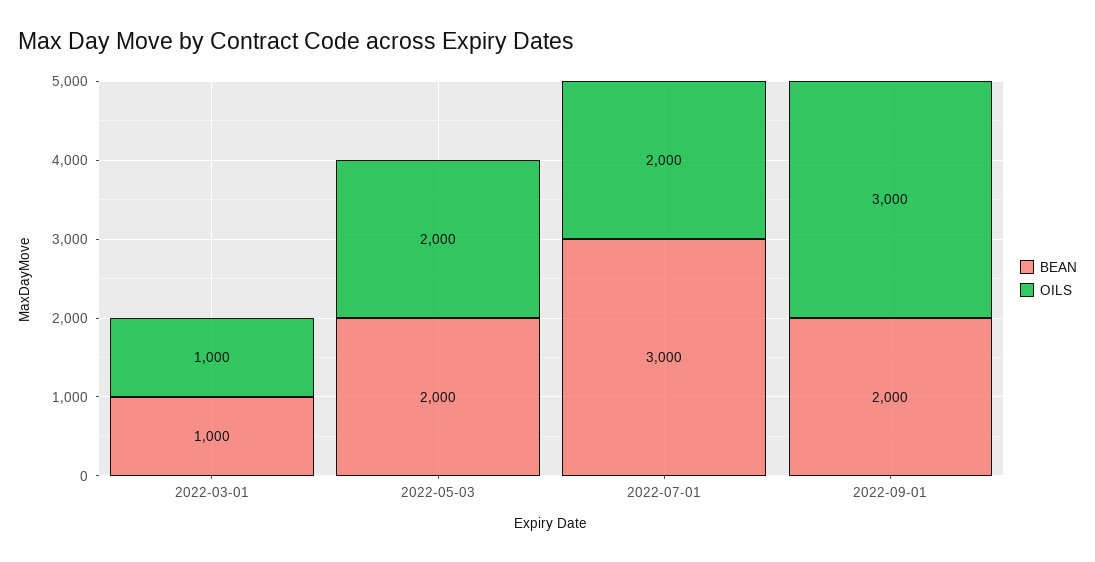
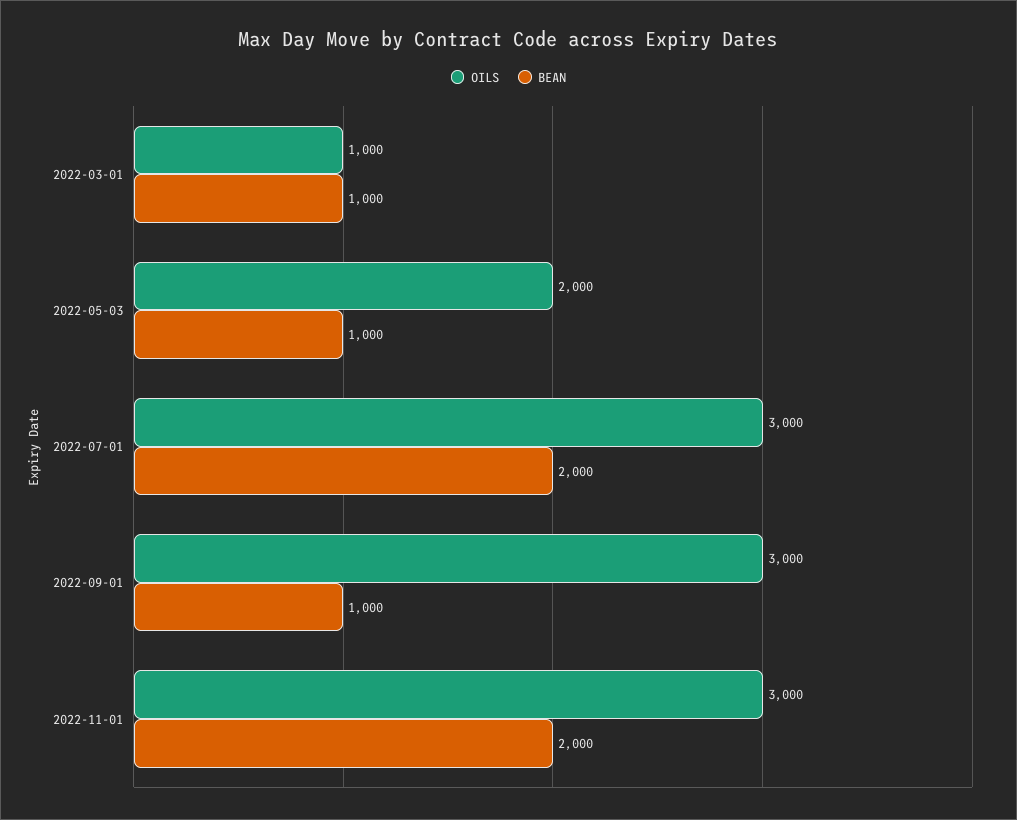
BEAN, 2022-05-03: 2000 -> 1000
BEAN, 2022-07-01: 3000 -> 2000
OILS, 2022-07-01: 2000 -> 3000
BEAN, 2022-09-01: 2000 -> 1000
OILS, 2022-11-01: none -> 3000
BEAN, 2022-11-01: none -> 2000

